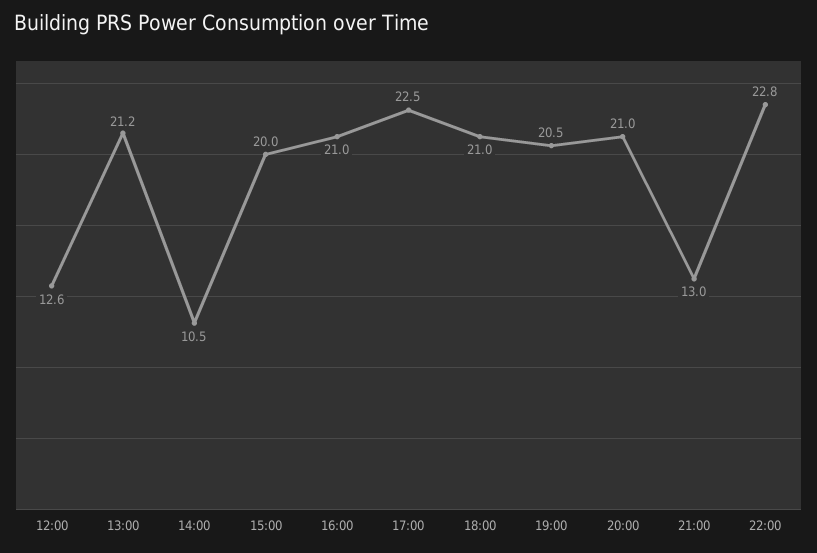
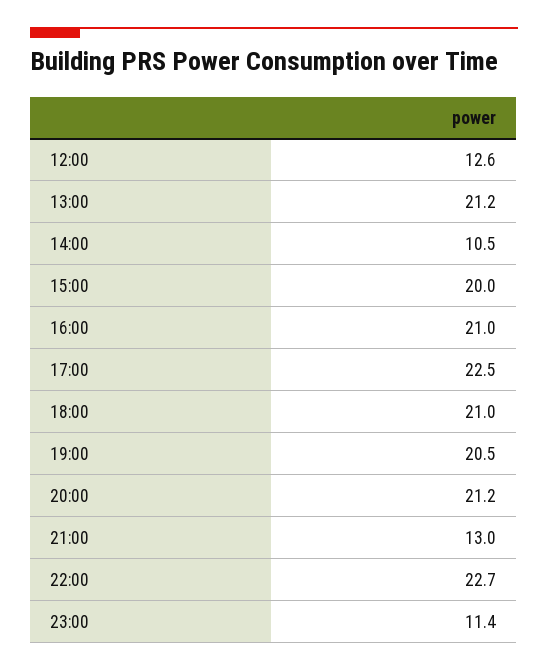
20:00: 21 -> 21.2
22:00: 22.8 -> 22.7
23:00: none -> 11.4

